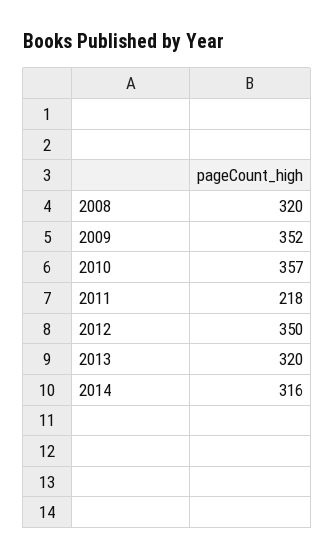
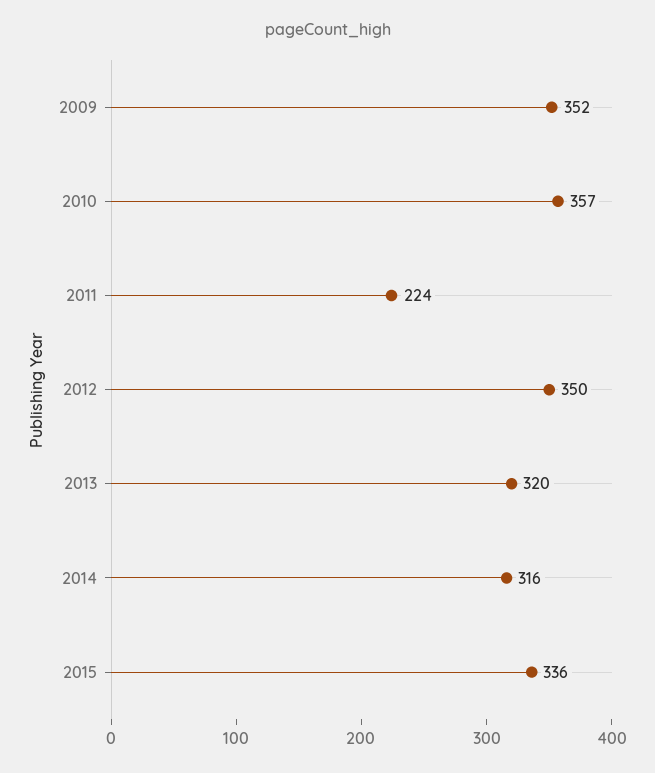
2008: 320 -> none
2011: 218 -> 224
2015: none -> 336

